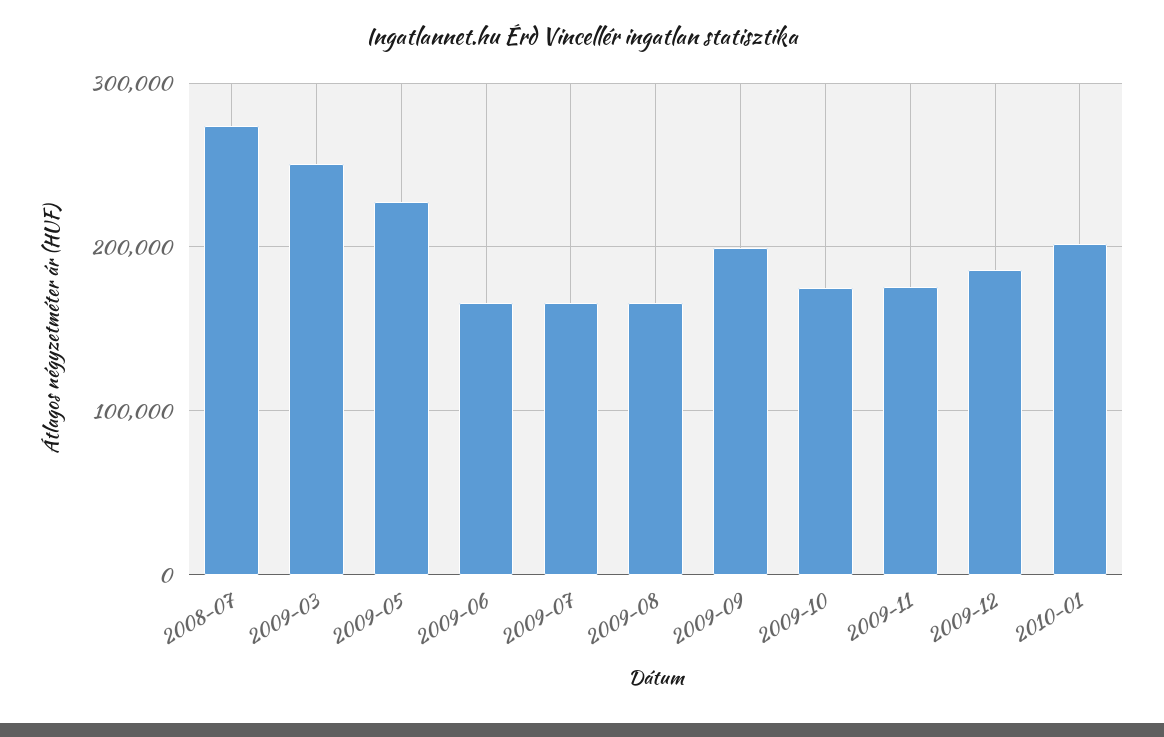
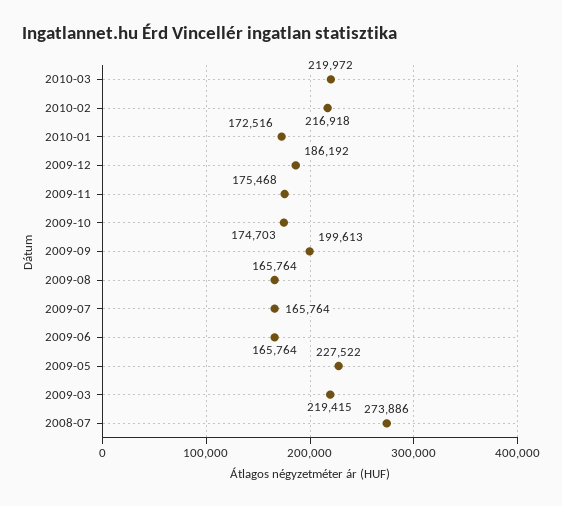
2009-03: 250000 -> 219415
2010-01: 200000 -> 172516
2010-03: none -> 219972
2010-02: none -> 216918

